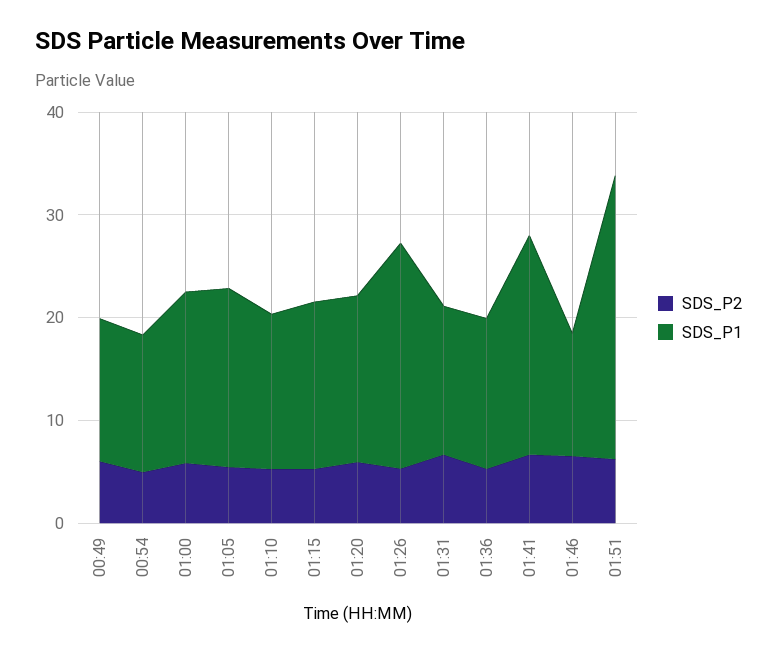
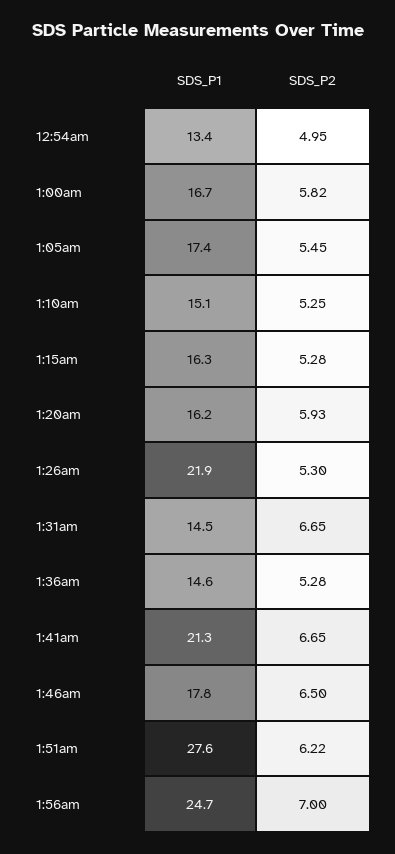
SDS_P2, 00:49: 6 -> none
SDS_P1, 00:49: 14 -> none
SDS_P1, 01:46: 12 -> 17.8
SDS_P1, 1:56am: none -> 24.7
SDS_P2, 1:56am: none -> 7

